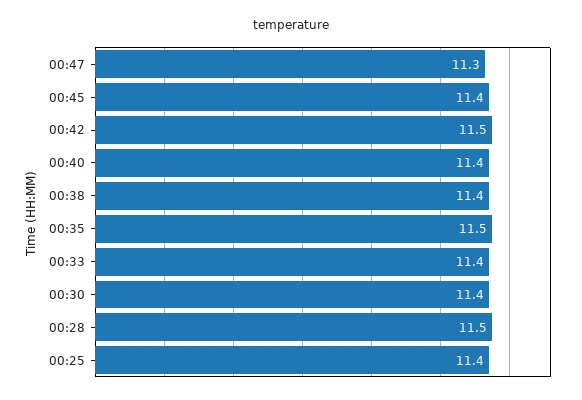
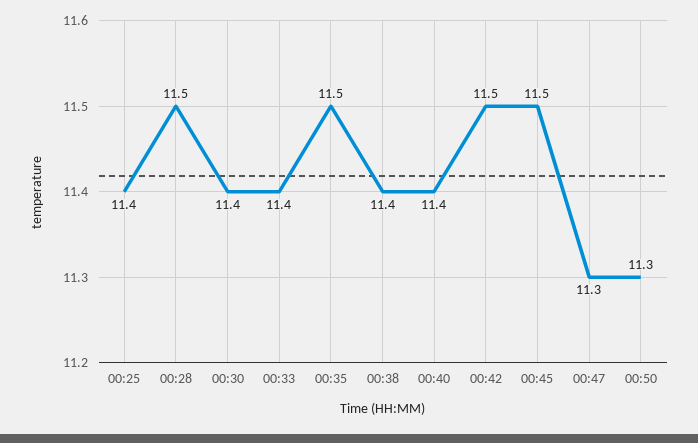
00:45: 11.4 -> 11.5
00:50: none -> 11.3

